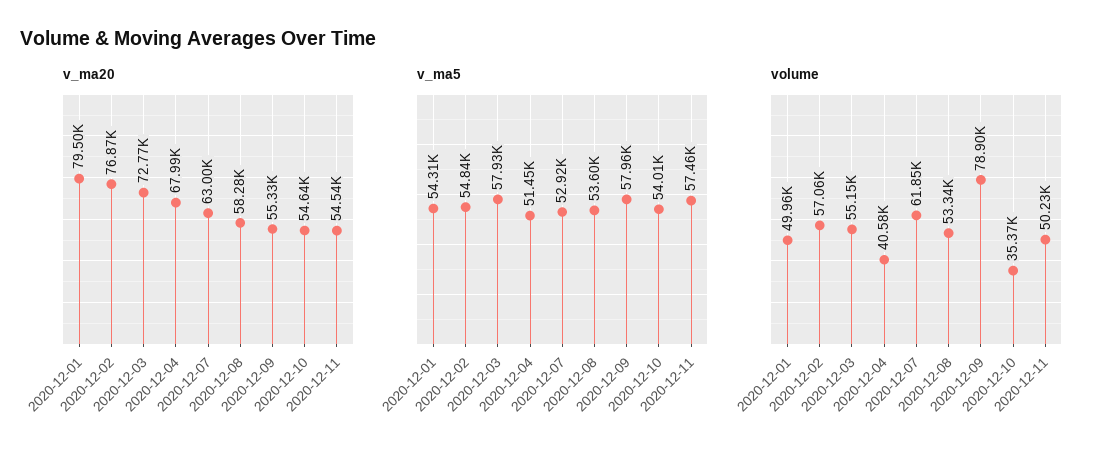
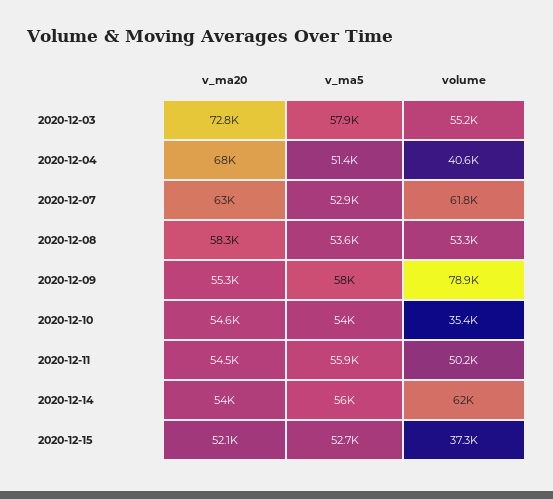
v_ma20, 2020-12-01: 79500 -> none
v_ma20, 2020-12-02: 76870 -> none
v_ma5, 2020-12-01: 54310 -> none
v_ma5, 2020-12-02: 54840 -> none
v_ma5, 2020-12-11: 57460 -> 55900
volume, 2020-12-01: 49960 -> none
volume, 2020-12-02: 57060 -> none
v_ma20, 2020-12-14: none -> 54000
v_ma5, 2020-12-14: none -> 56000
volume, 2020-12-14: none -> 62000
v_ma20, 2020-12-15: none -> 52100
v_ma5, 2020-12-15: none -> 52700
volume, 2020-12-15: none -> 37300

